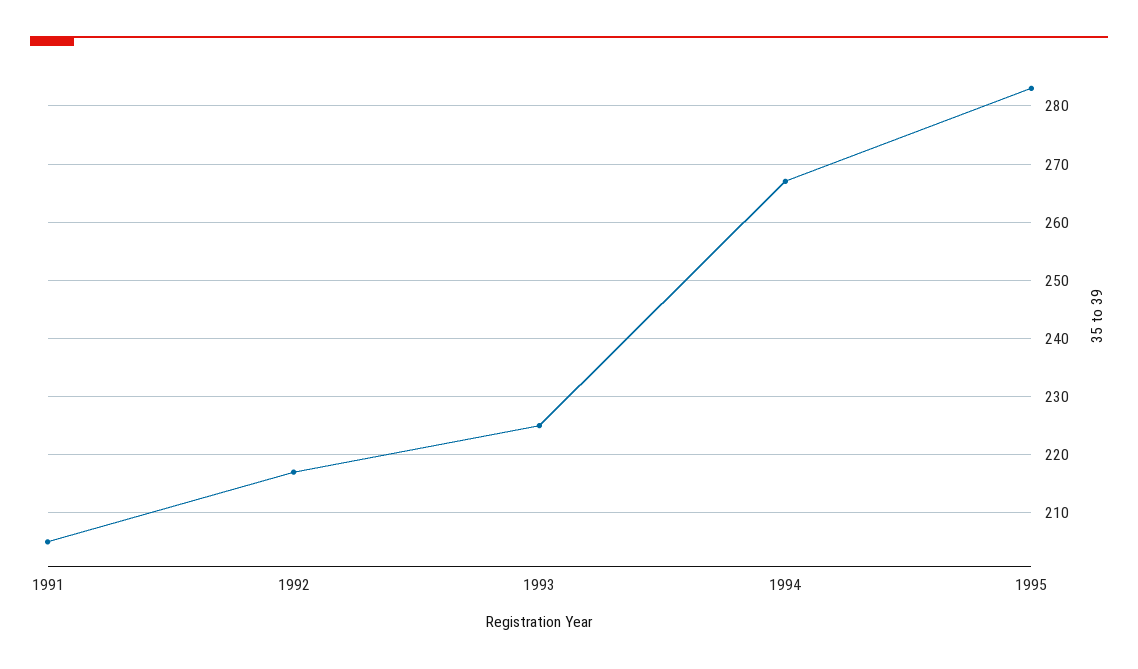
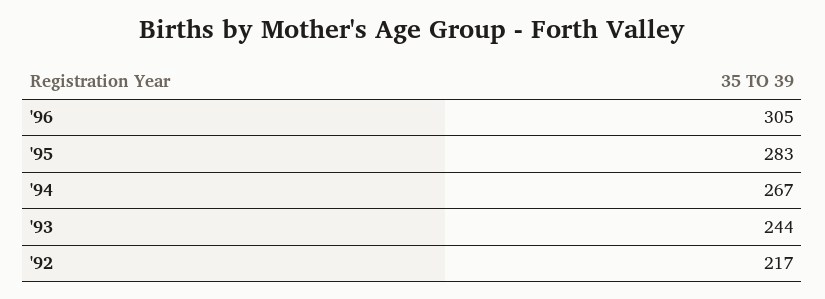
1991: 205 -> none
1993: 225 -> 244
'96: none -> 305

